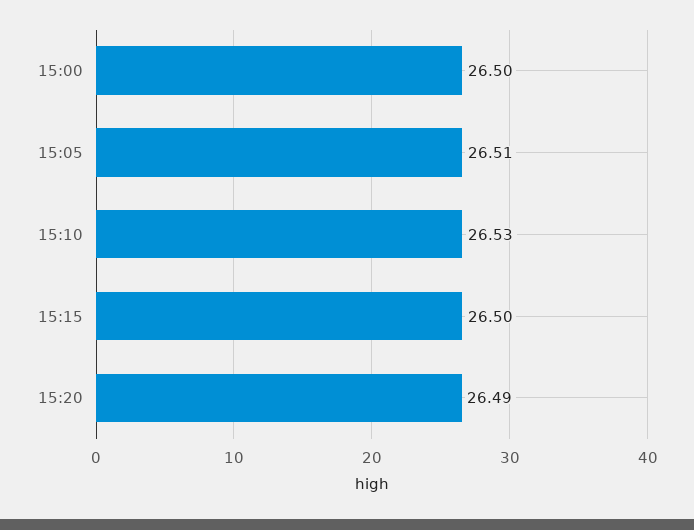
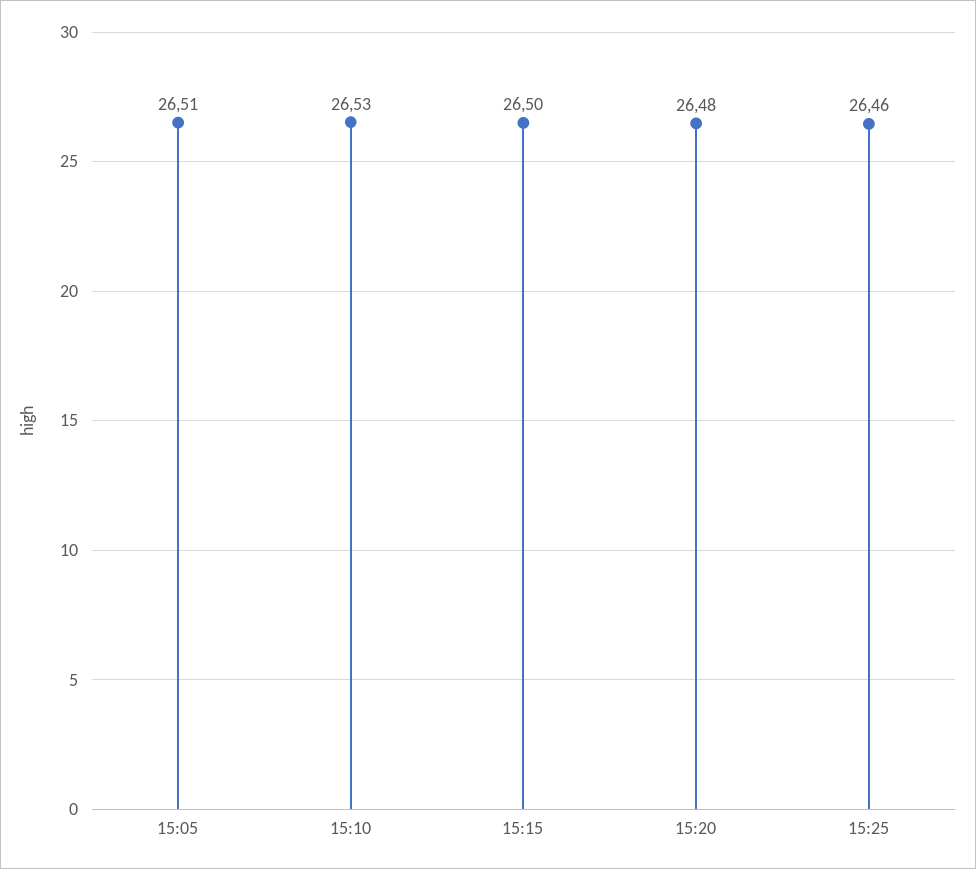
15:00: 26.5 -> none
15:20: 26.49 -> 26.48
15:25: none -> 26.46

